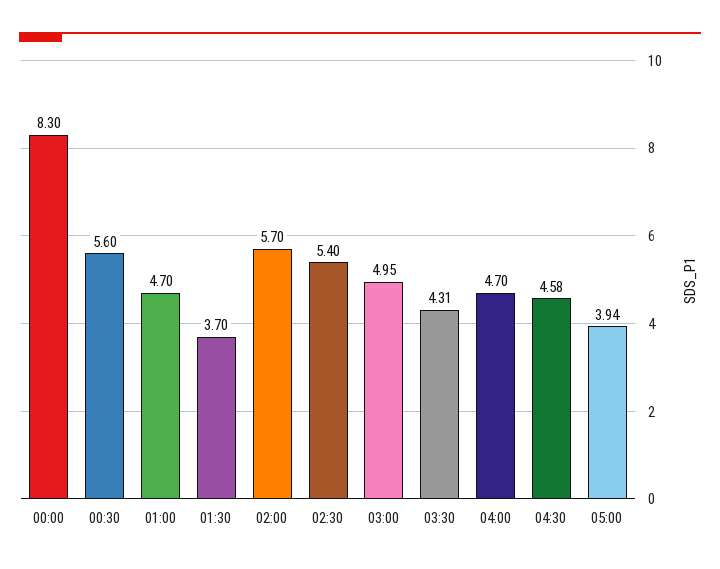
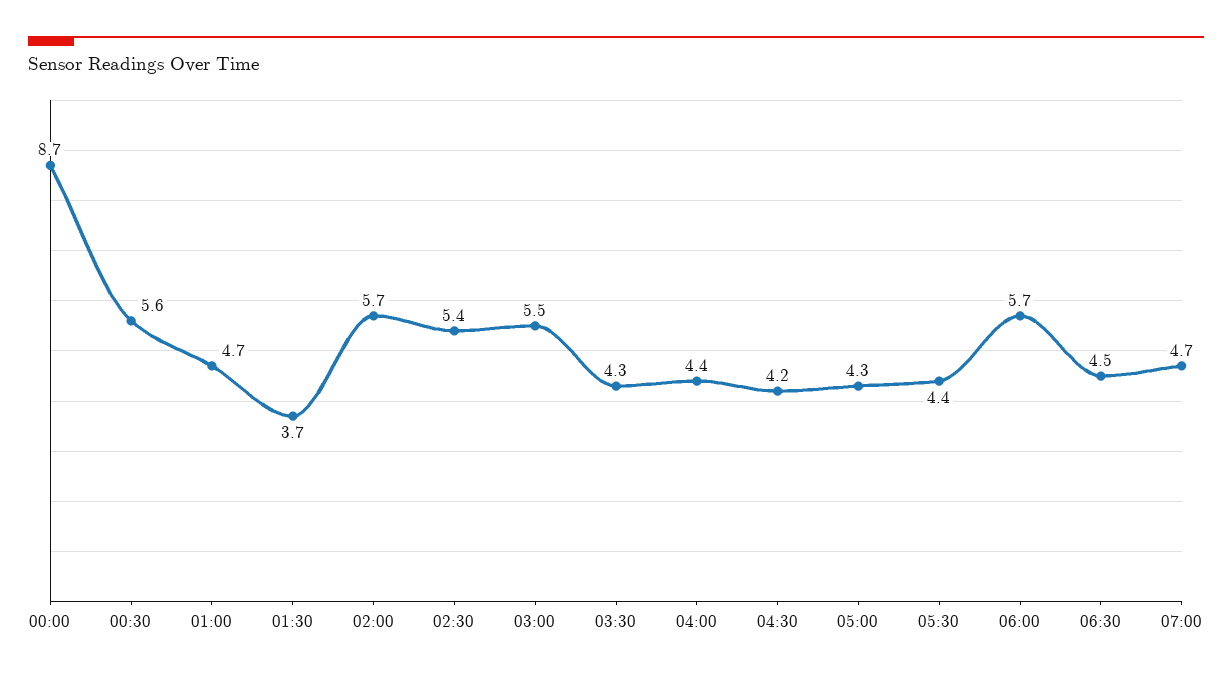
00:00: 8.3 -> 8.7
03:00: 4.95 -> 5.5
04:00: 4.7 -> 4.4
04:30: 4.58 -> 4.2
05:00: 3.94 -> 4.3
05:30: none -> 4.4
06:00: none -> 5.7
06:30: none -> 4.5
07:00: none -> 4.7

